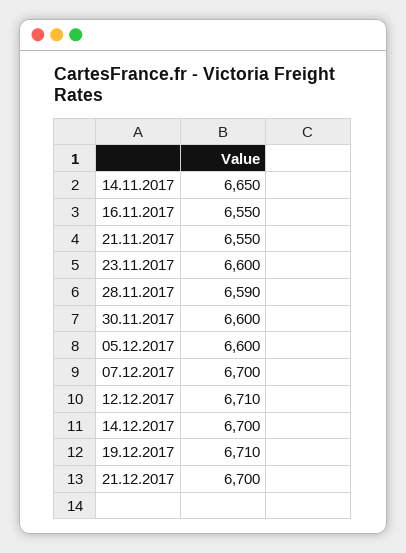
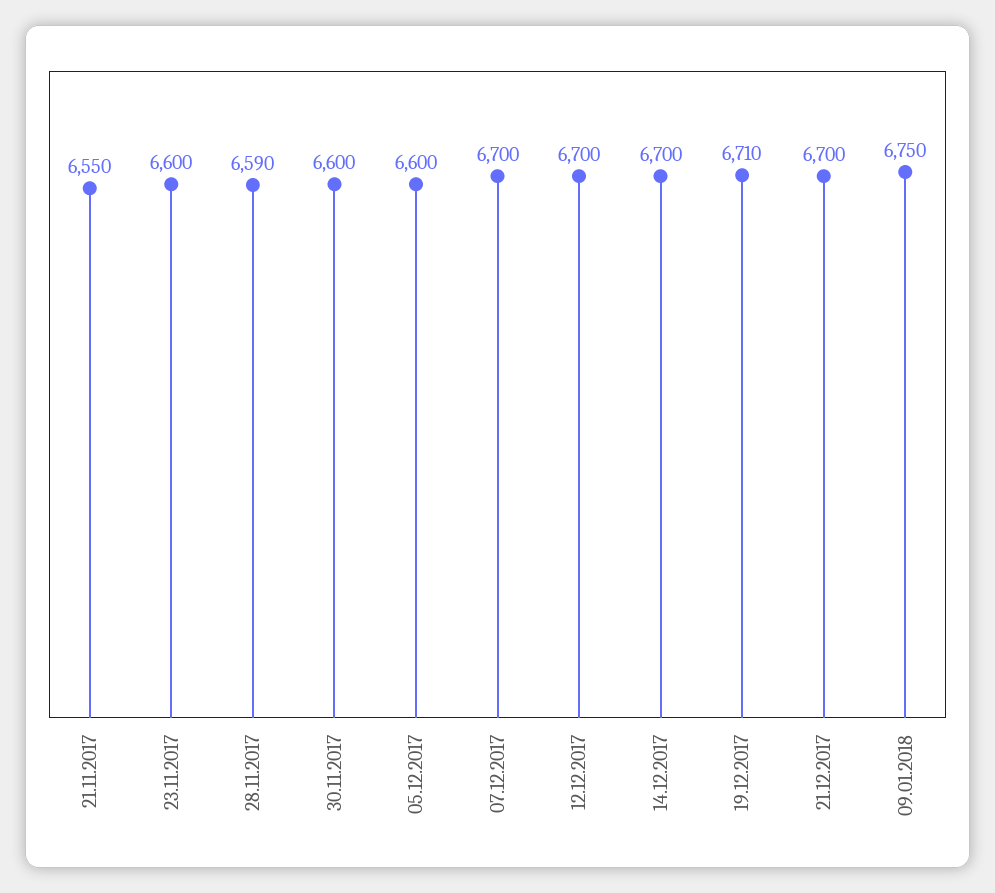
14.11.2017: 6650 -> none
16.11.2017: 6550 -> none
12.12.2017: 6710 -> 6700
09.01.2018: none -> 6750

